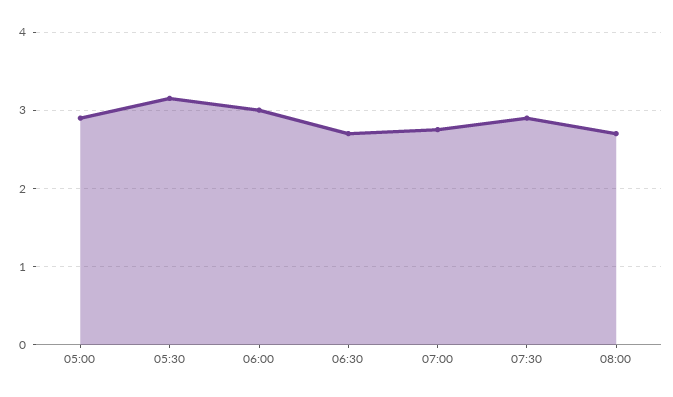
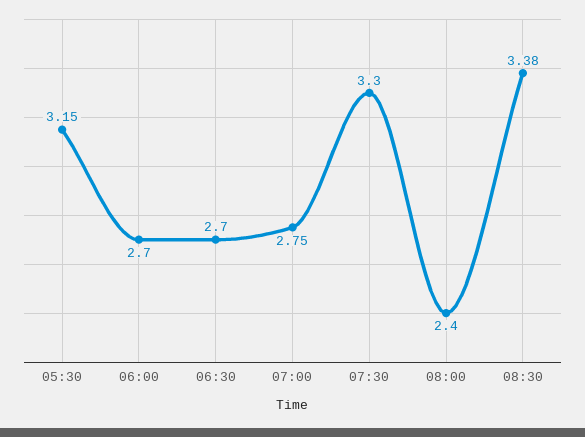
05:00: 2.9 -> none
06:00: 3 -> 2.7
07:30: 2.9 -> 3.3
08:00: 2.7 -> 2.4
08:30: none -> 3.38

